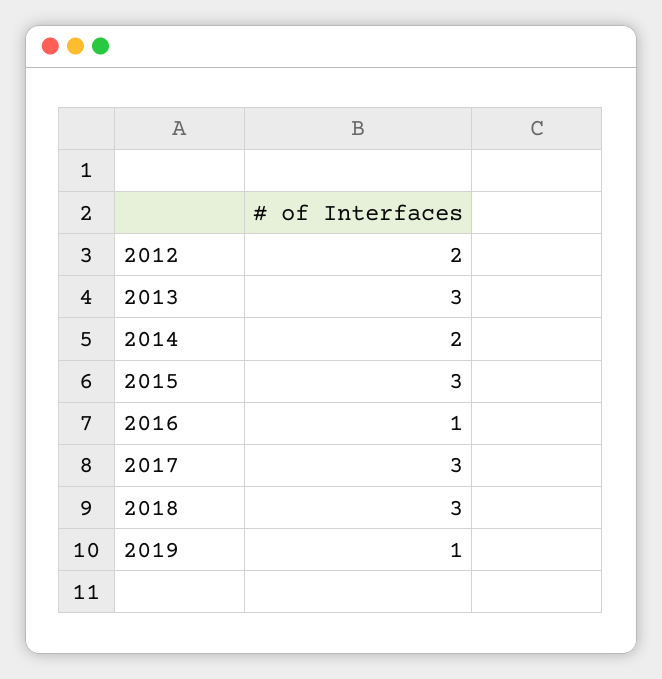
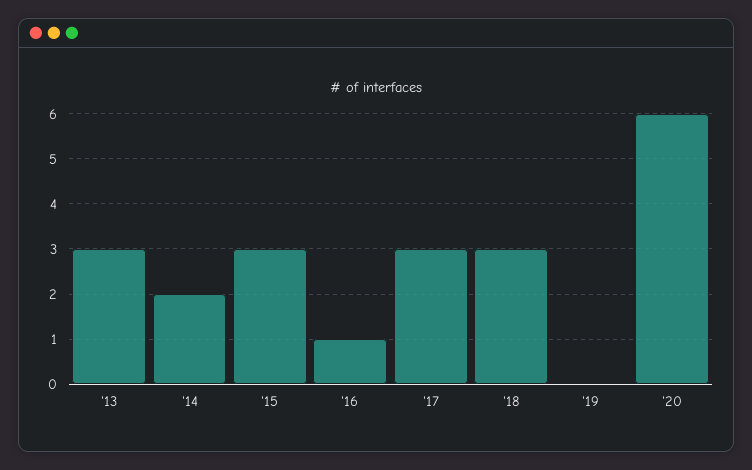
2012: 2 -> none
2019: 1 -> 0
'20: none -> 6

